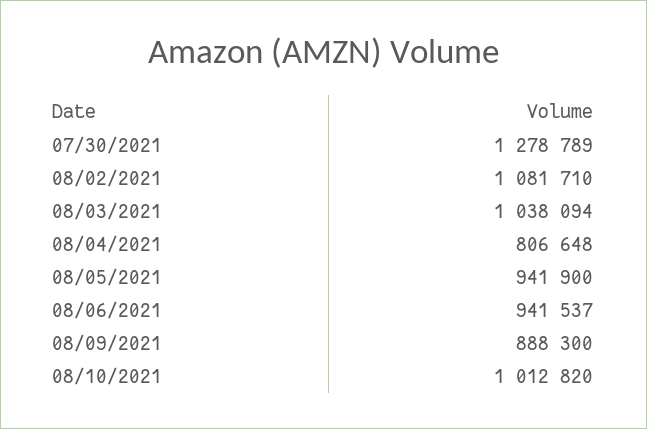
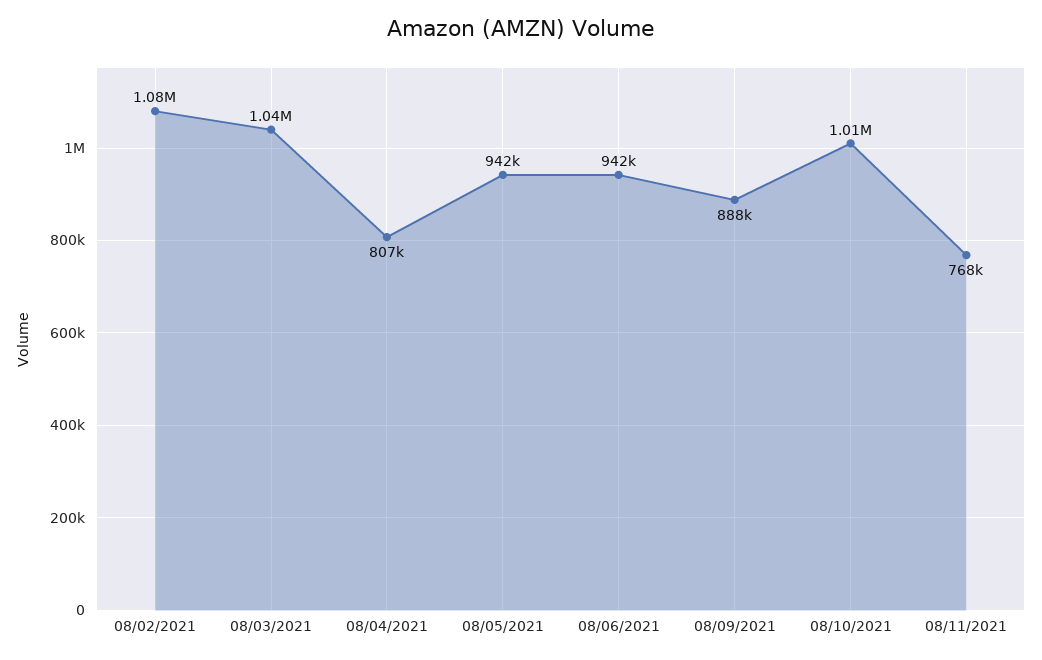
07/30/2021: 1278789 -> none
08/11/2021: none -> 768000

